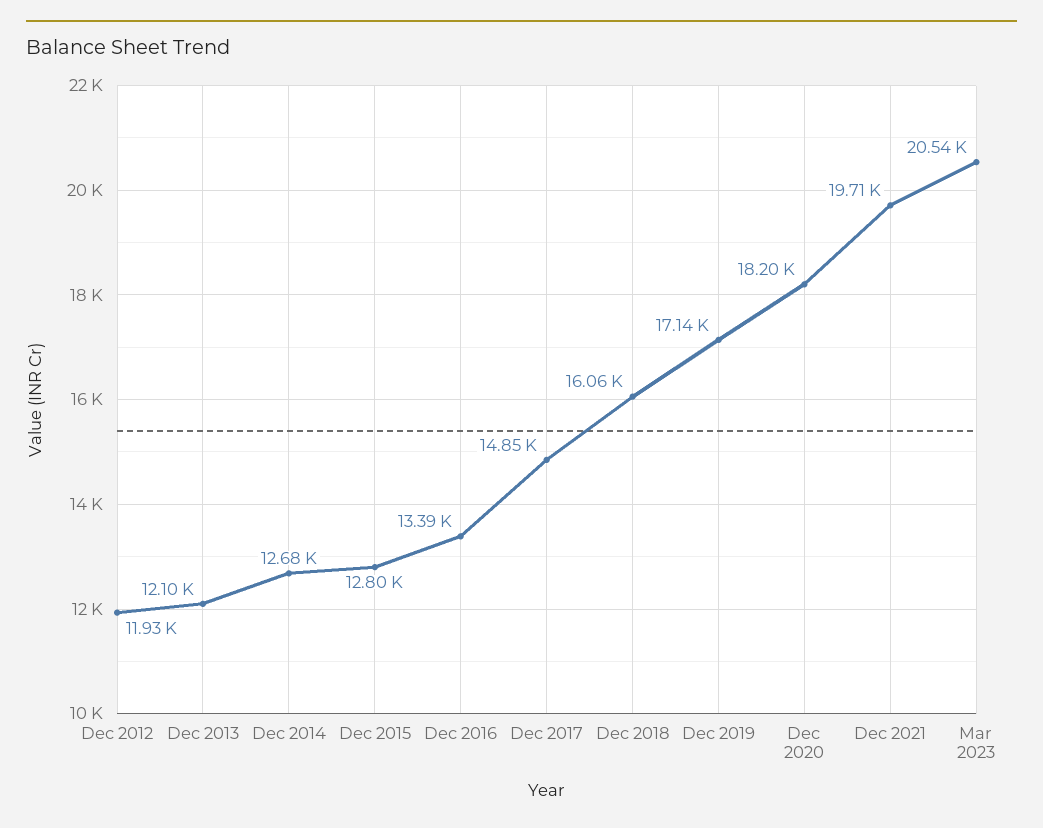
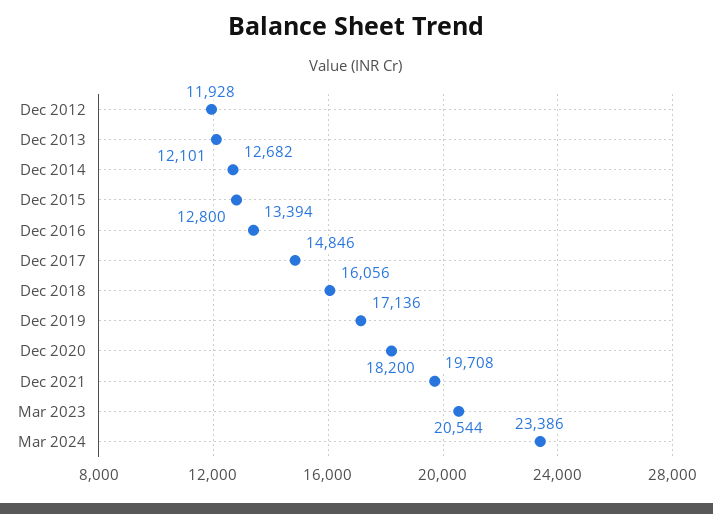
Mar 2024: none -> 23386

